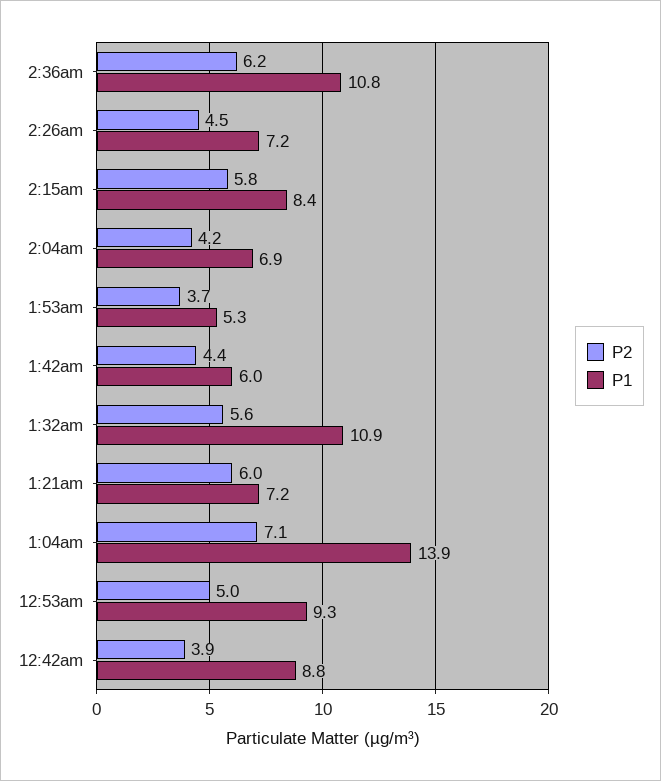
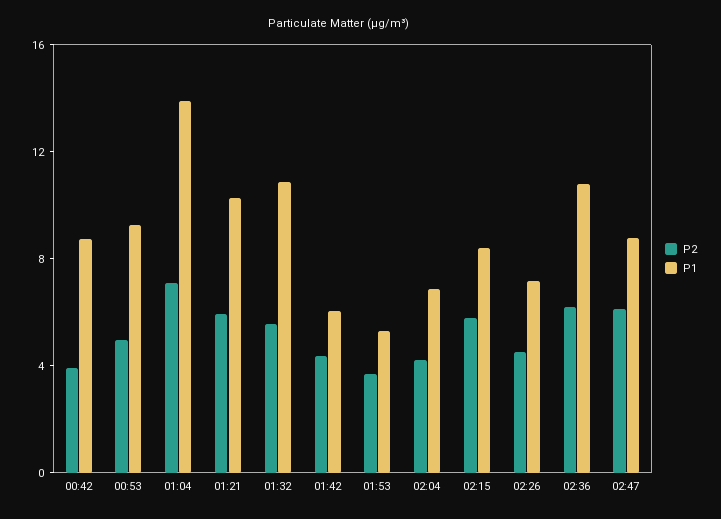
P1, 1:21am: 7.2 -> 10
P2, 02:47: none -> 6
P1, 02:47: none -> 9

